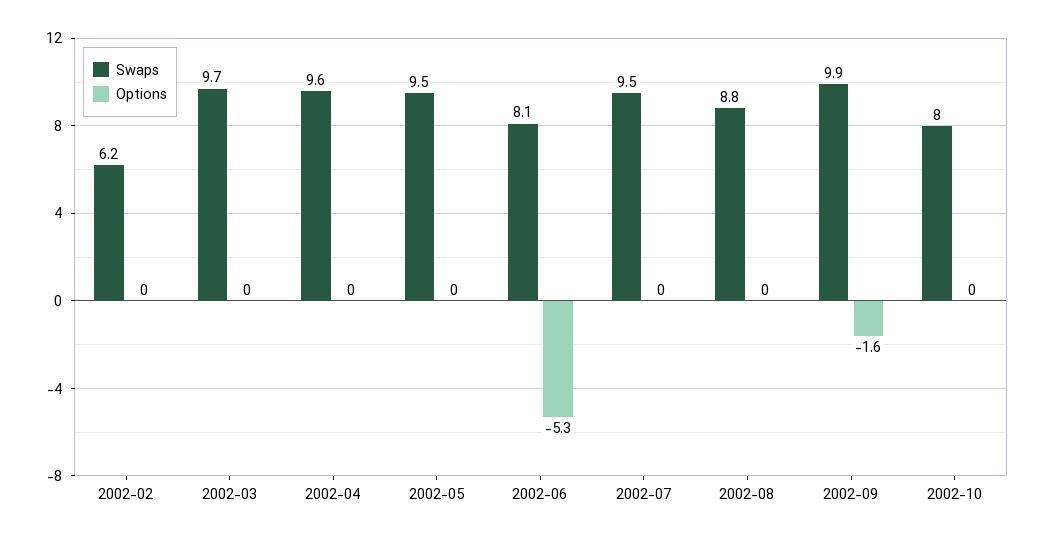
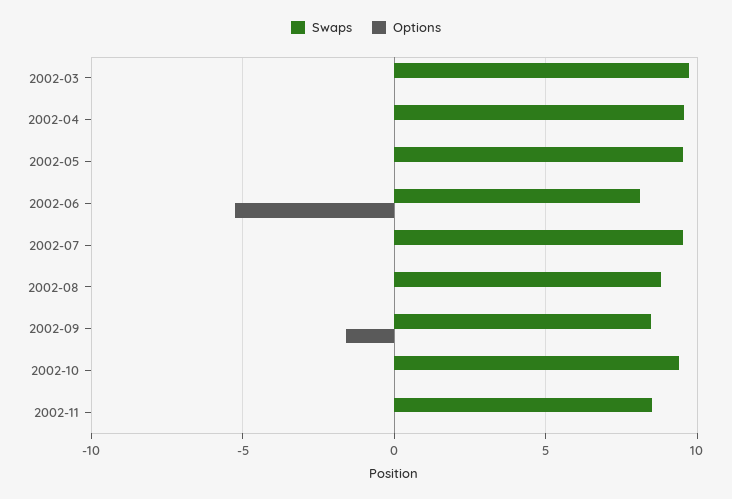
Swaps, 2002-02: 6.2 -> none
Options, 2002-02: 0 -> none
Swaps, 2002-09: 9.9 -> 8.5
Swaps, 2002-10: 8 -> 9.5
Swaps, 2002-11: none -> 8.5
Options, 2002-11: none -> 0

